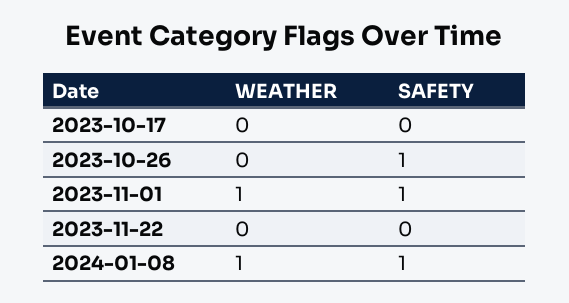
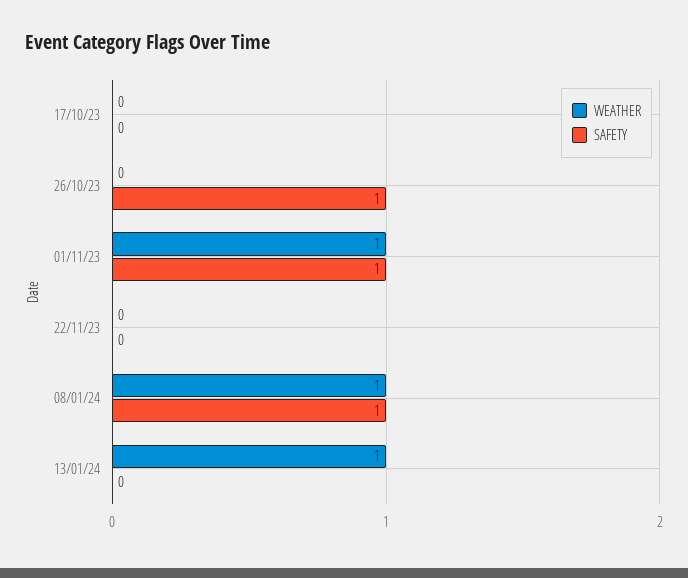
WEATHER, 13/01/24: none -> 1
SAFETY, 13/01/24: none -> 0

